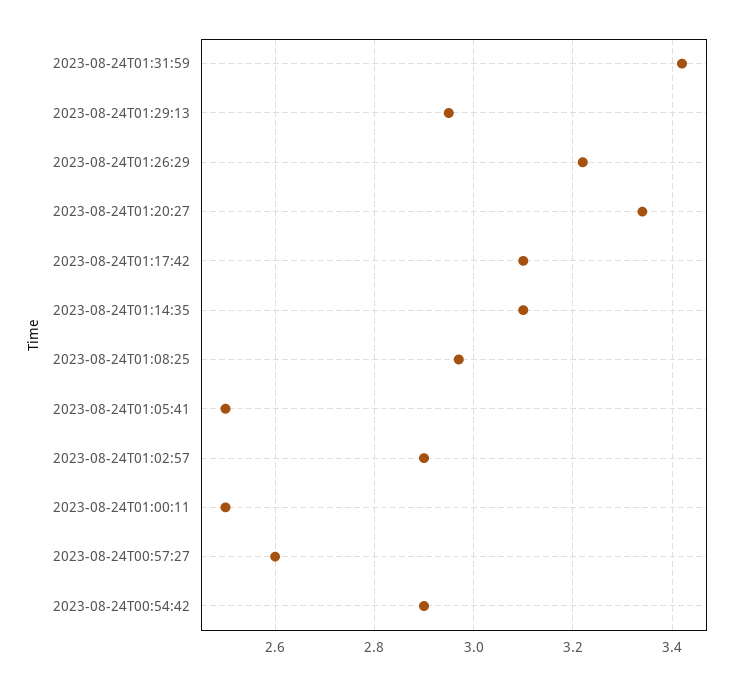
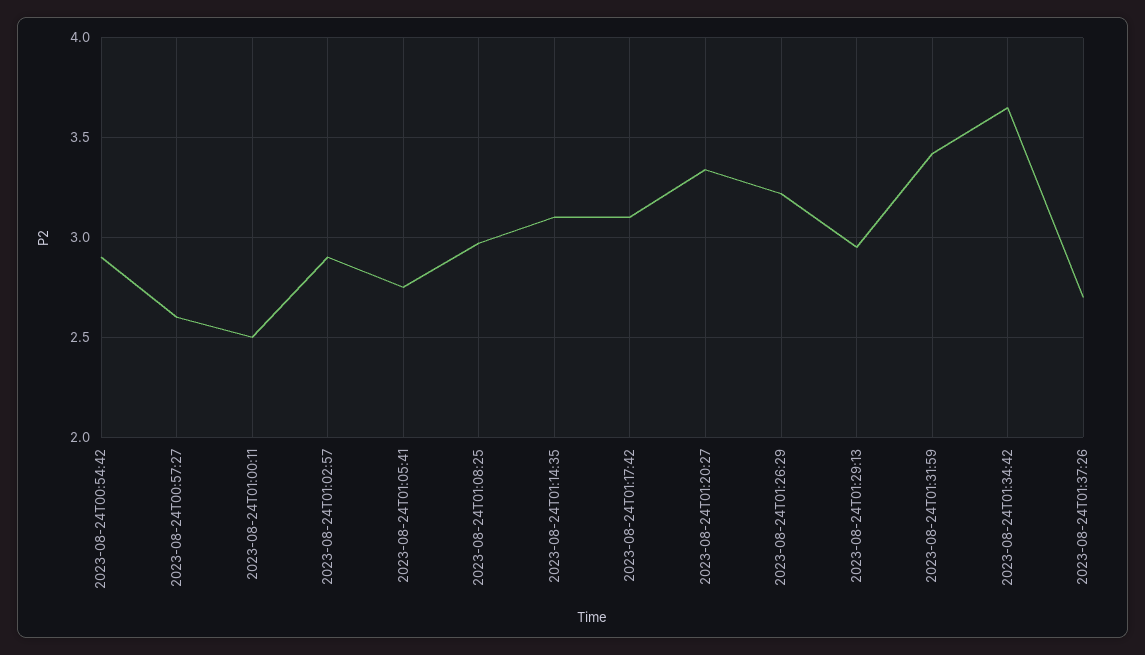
2023-08-24T01:05:41: 2.5 -> 2.75
2023-08-24T01:34:42: none -> 3.65
2023-08-24T01:37:26: none -> 2.7

